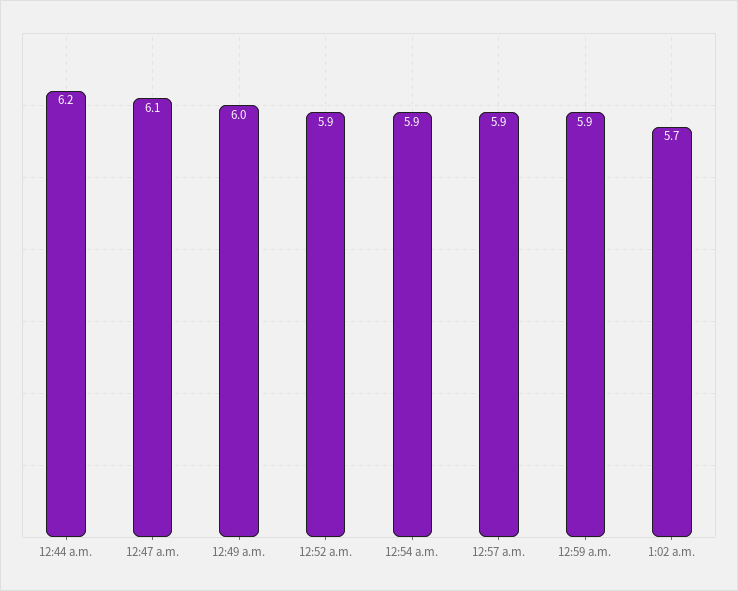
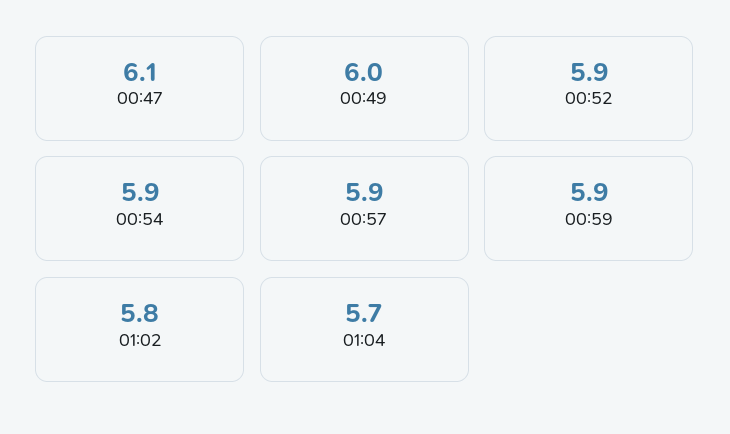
12:44 a.m.: 6.2 -> none
1:02 a.m.: 5.7 -> 5.8
01:04: none -> 5.7

